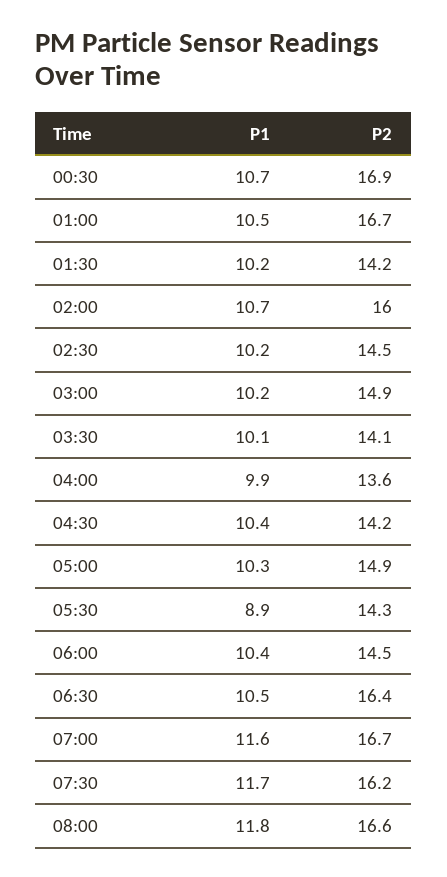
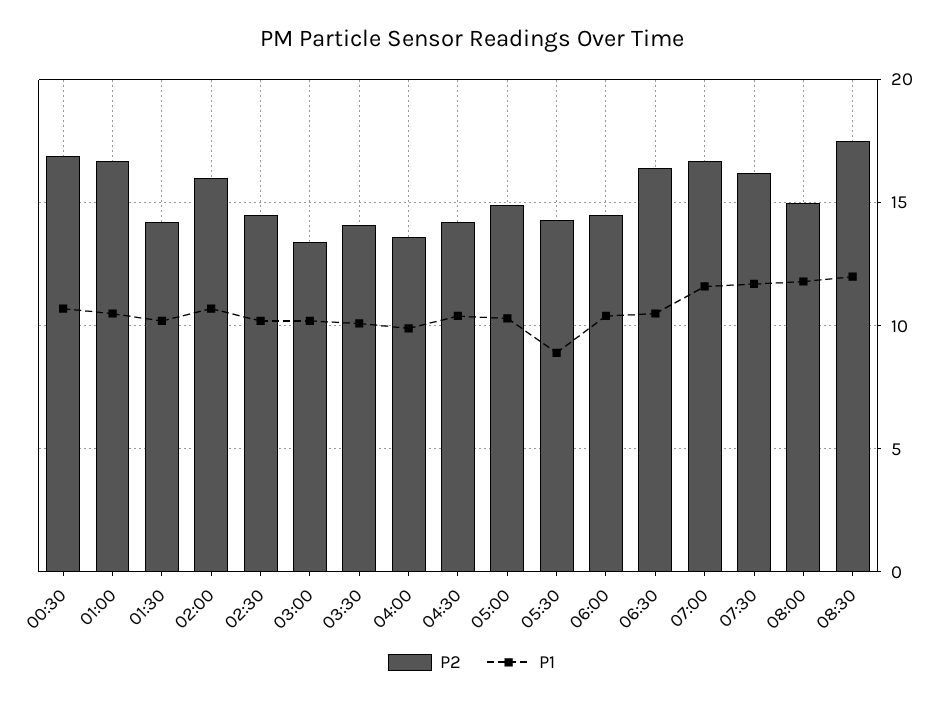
P2, 03:00: 14.9 -> 13.5
P2, 08:00: 16.6 -> 15
P2, 08:30: none -> 17.5
P1, 08:30: none -> 12

